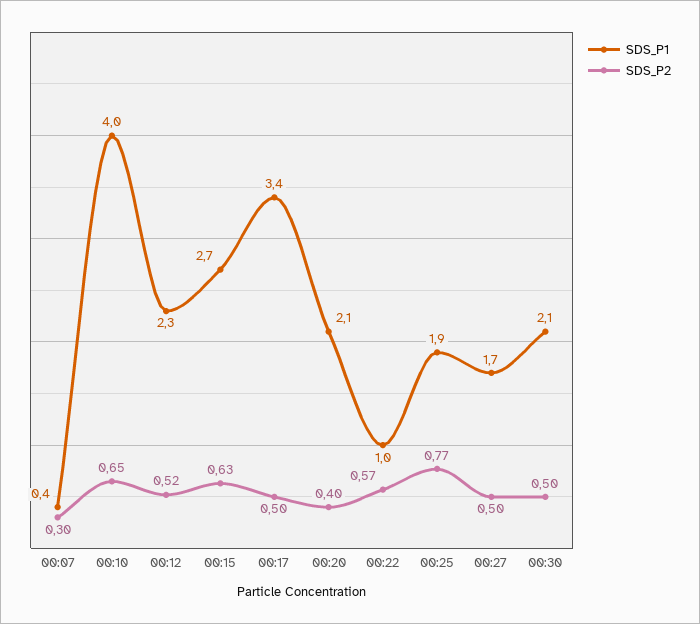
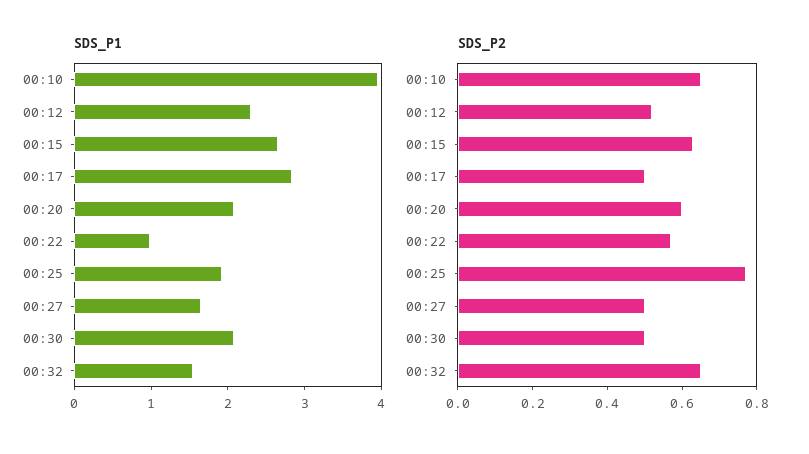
SDS_P1, 00:07: 0.4 -> none
SDS_P2, 00:07: 0.3 -> none
SDS_P1, 00:17: 3.4 -> 2.8
SDS_P2, 00:20: 0.4 -> 0.6
SDS_P1, 00:32: none -> 1.6
SDS_P2, 00:32: none -> 0.65

